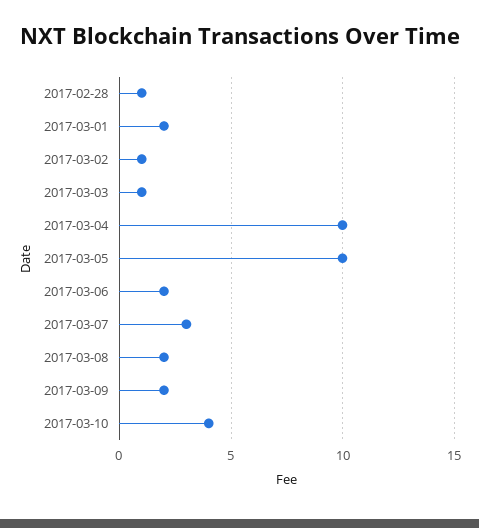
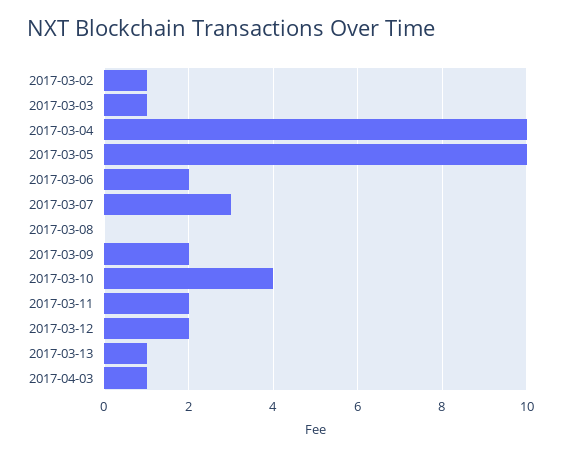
2017-02-28: 1 -> none
2017-03-01: 2 -> none
2017-03-08: 2 -> 0
2017-03-11: none -> 2
2017-03-12: none -> 2
2017-03-13: none -> 1
2017-04-03: none -> 1

